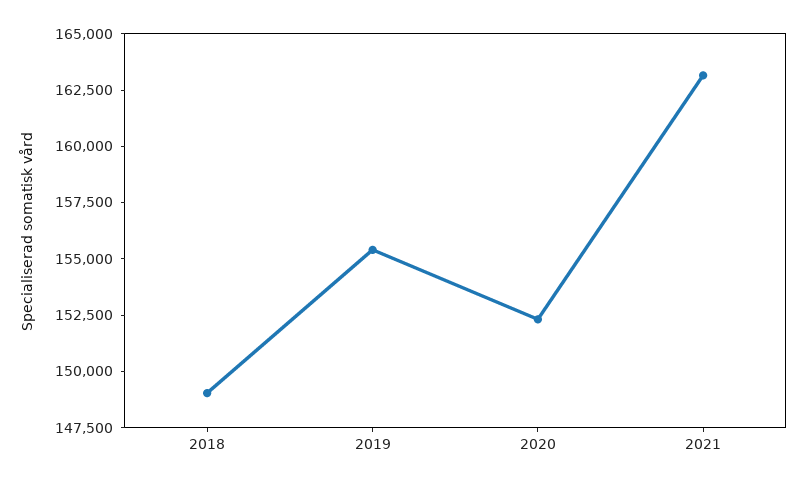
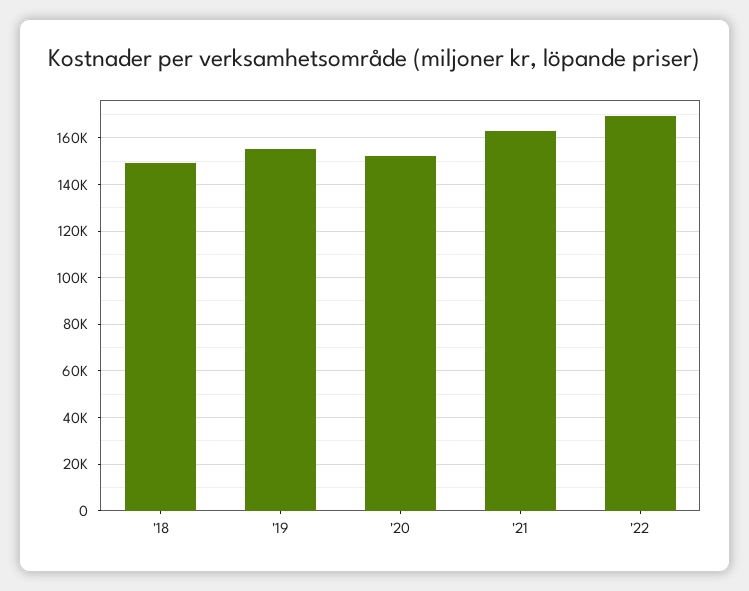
'22: none -> 170000

